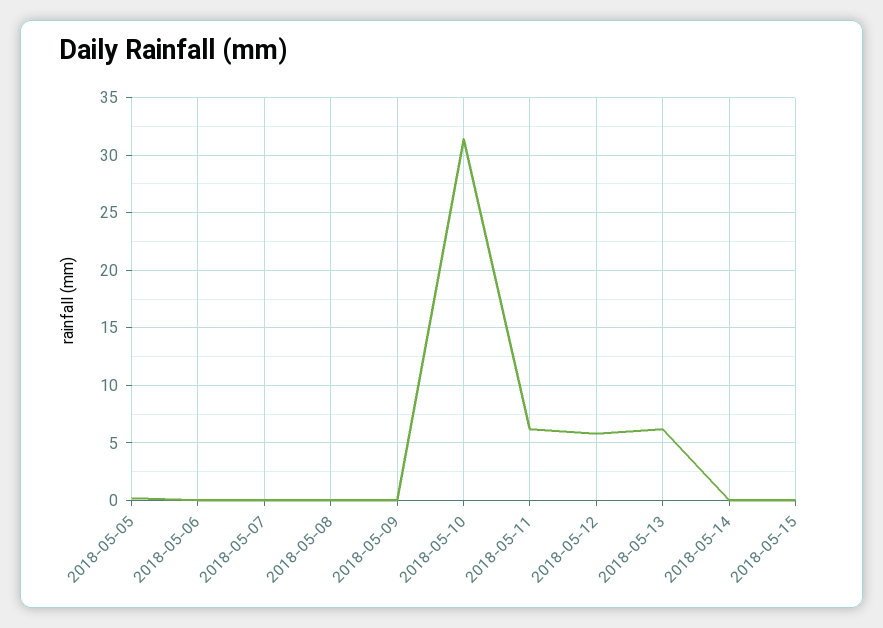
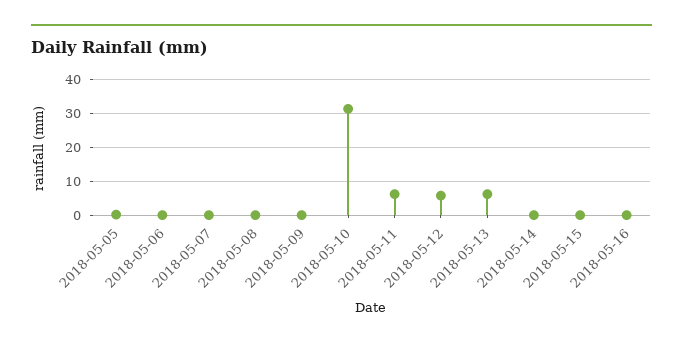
2018-05-16: none -> 0

